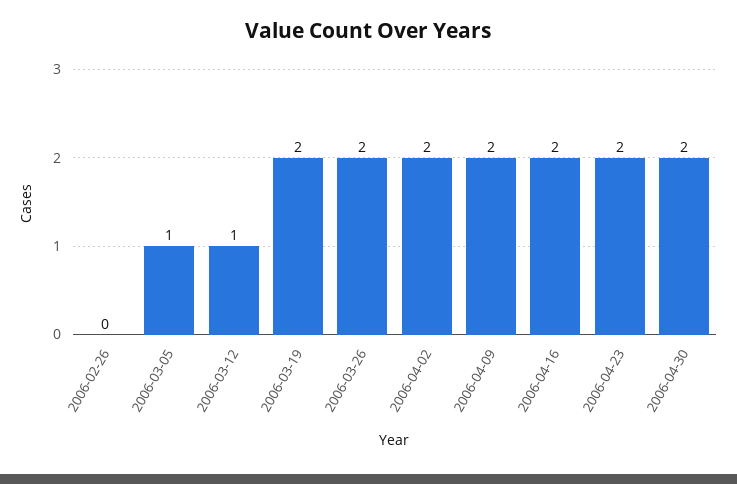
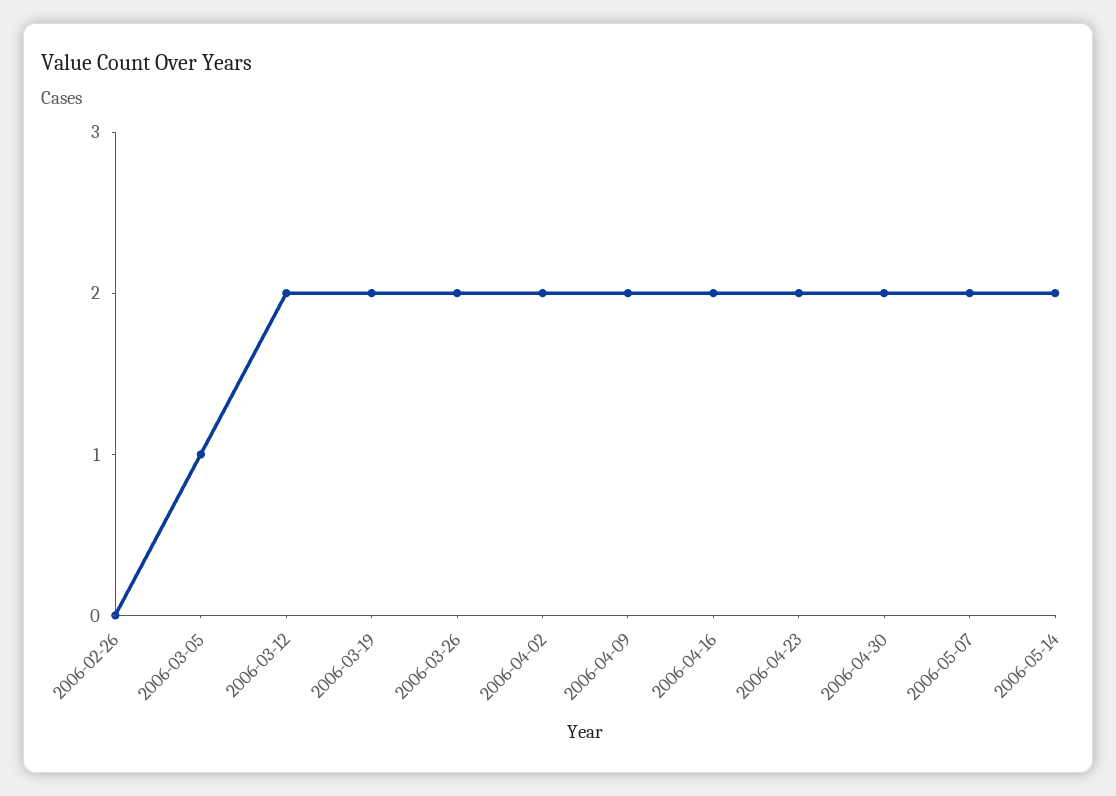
2006-03-12: 1 -> 2
2006-05-07: none -> 2
2006-05-14: none -> 2

